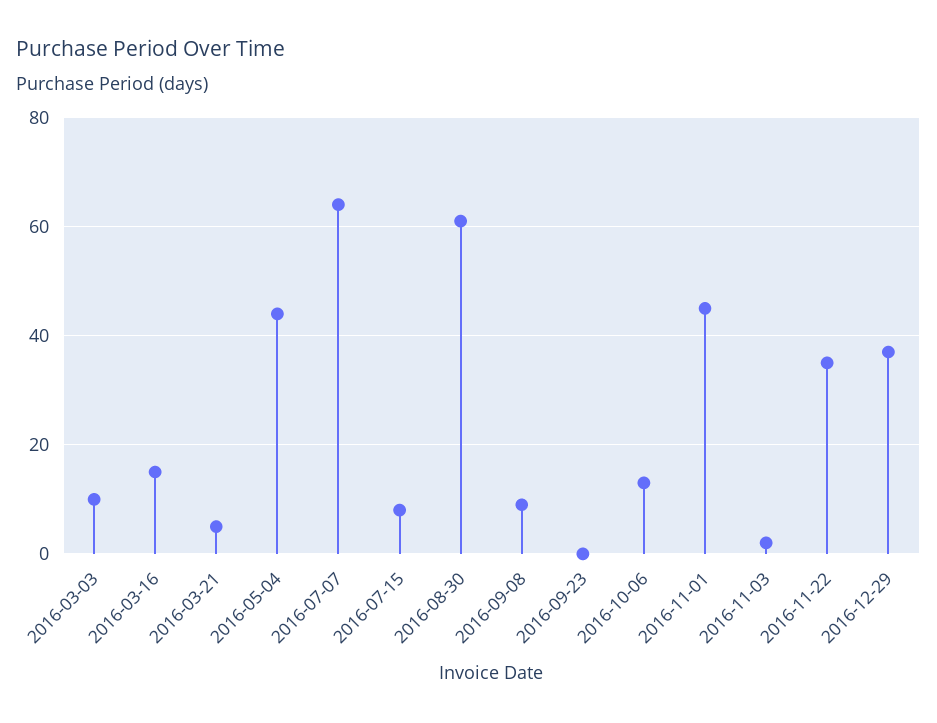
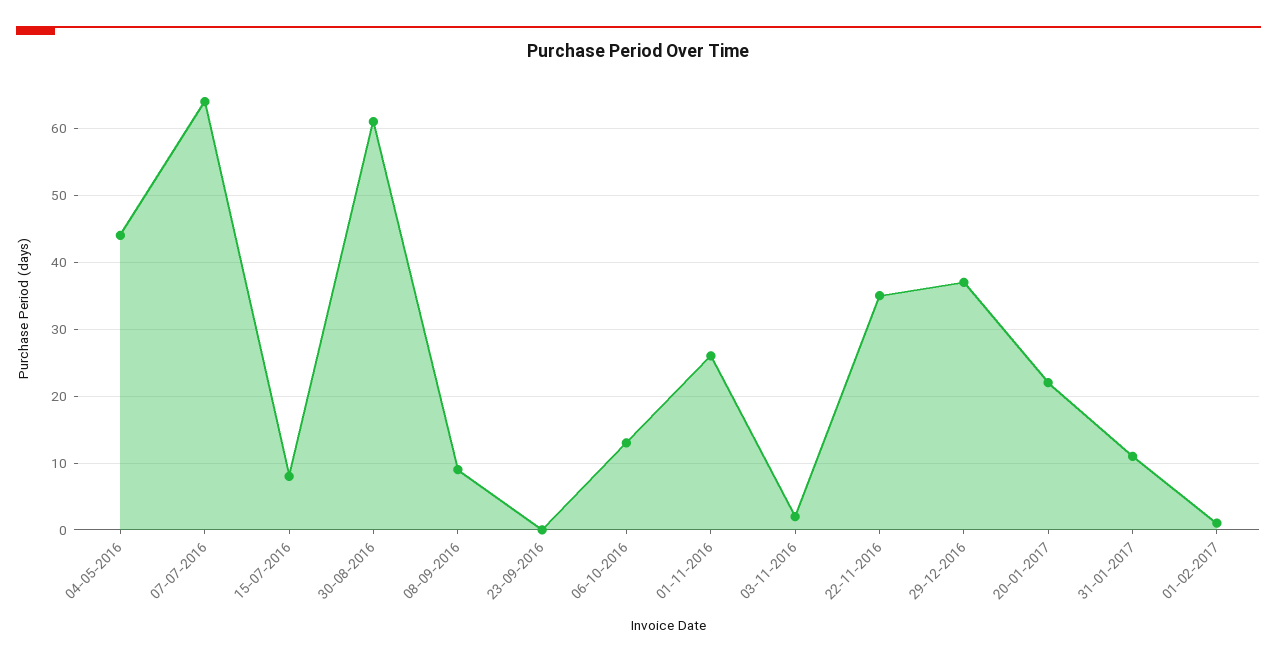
2016-03-03: 10 -> none
2016-03-16: 15 -> none
2016-03-21: 5 -> none
2016-11-01: 45 -> 26
20-01-2017: none -> 22
31-01-2017: none -> 11
01-02-2017: none -> 1

